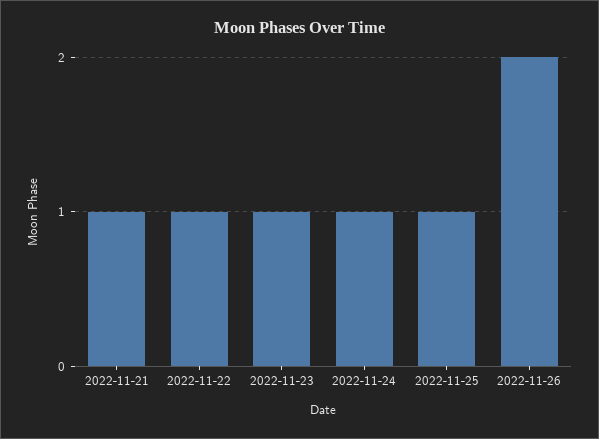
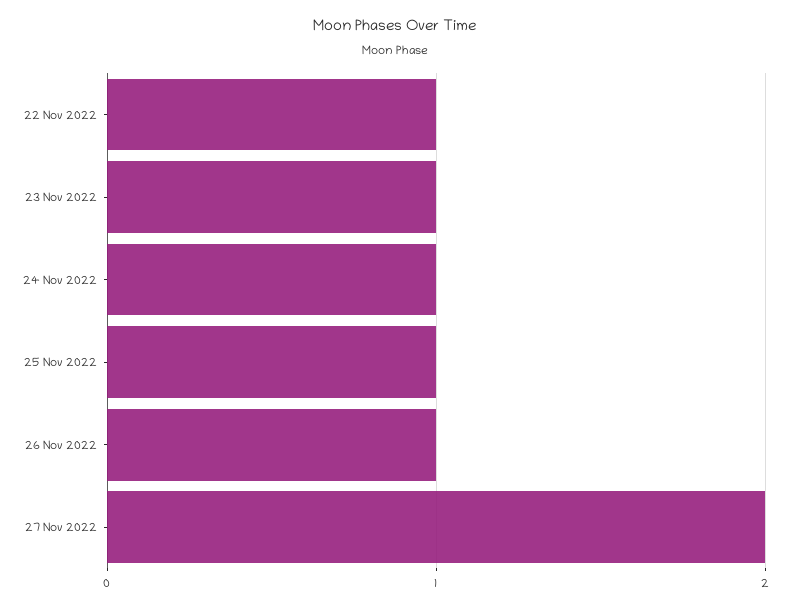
2022-11-21: 1 -> none
2022-11-26: 2 -> 1
27 Nov 2022: none -> 2

